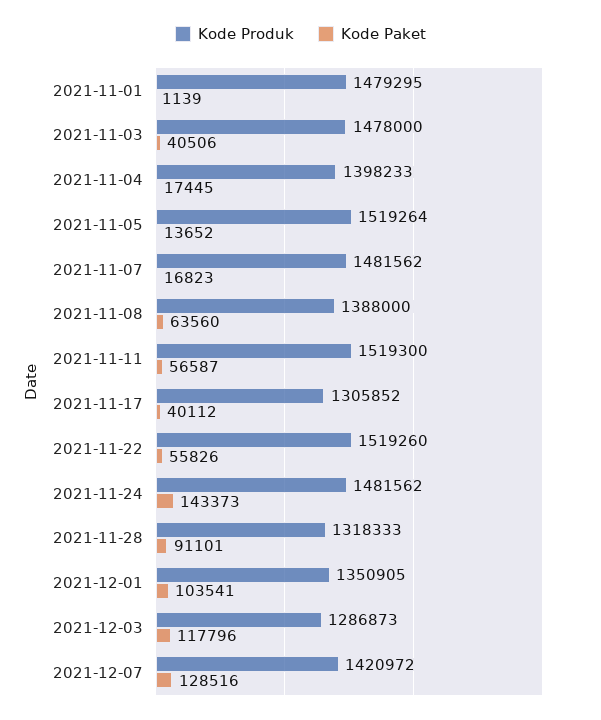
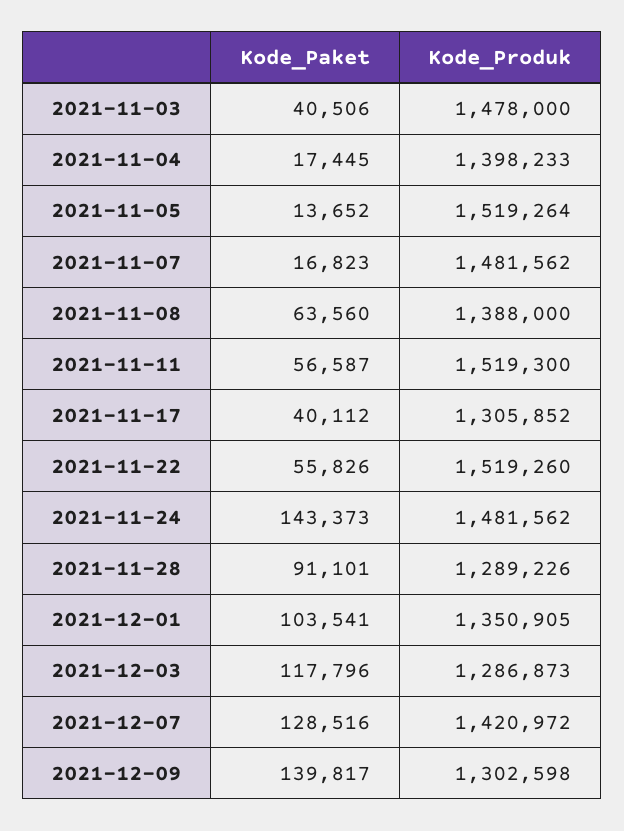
Kode Produk, 2021-11-01: 1479295 -> none
Kode Paket, 2021-11-01: 1139 -> none
Kode Produk, 2021-11-28: 1318333 -> 1289226
Kode Paket, 2021-12-09: none -> 139817
Kode Produk, 2021-12-09: none -> 1302598

